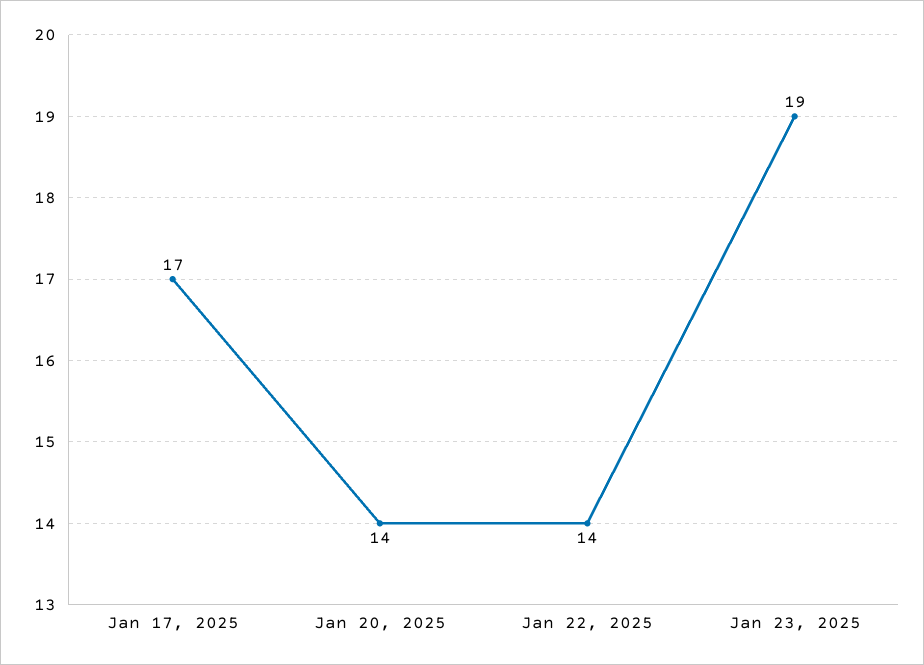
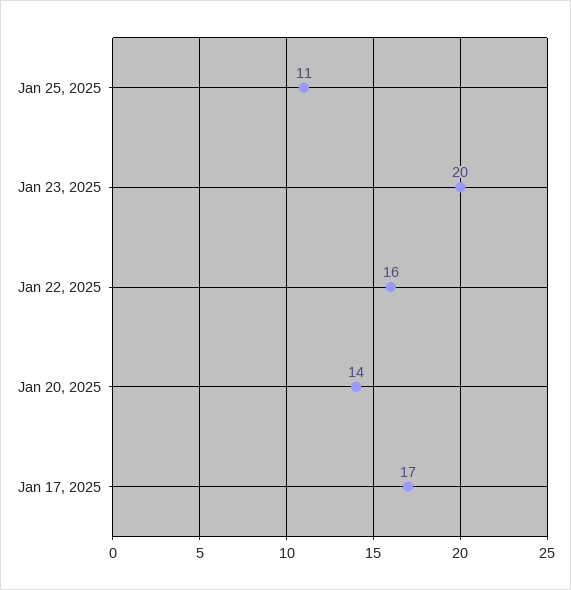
Jan 22, 2025: 14 -> 16
Jan 23, 2025: 19 -> 20
Jan 25, 2025: none -> 11

